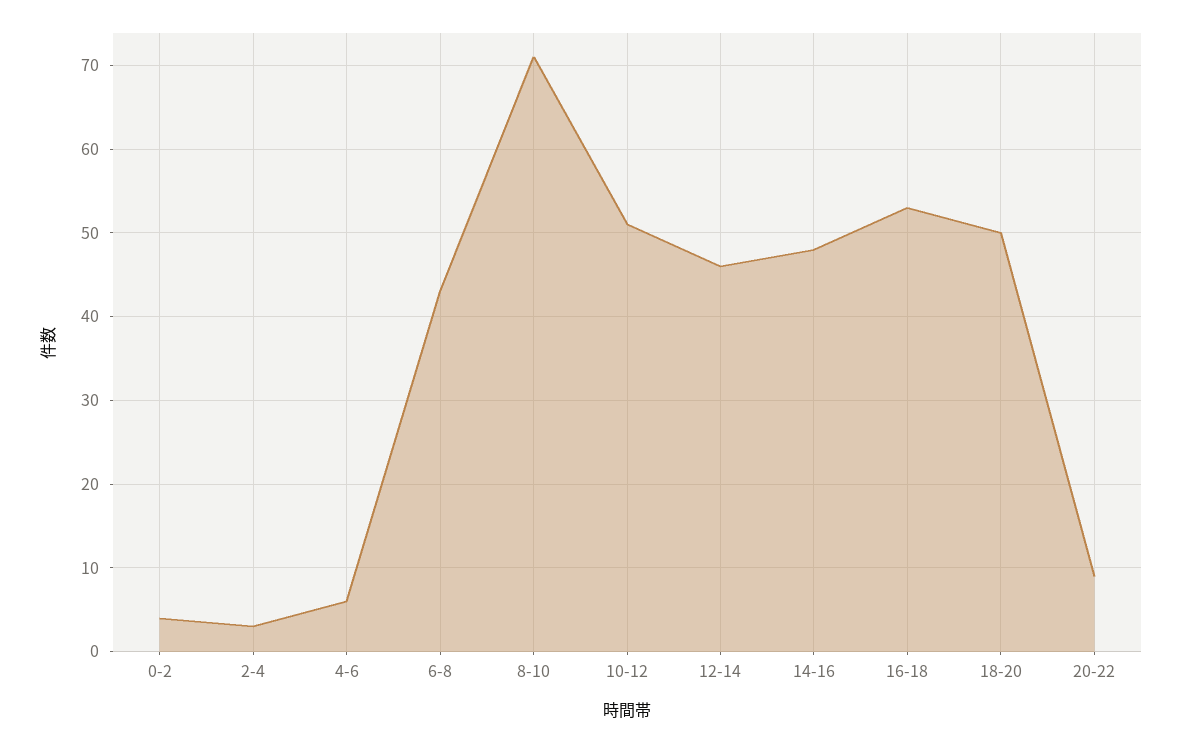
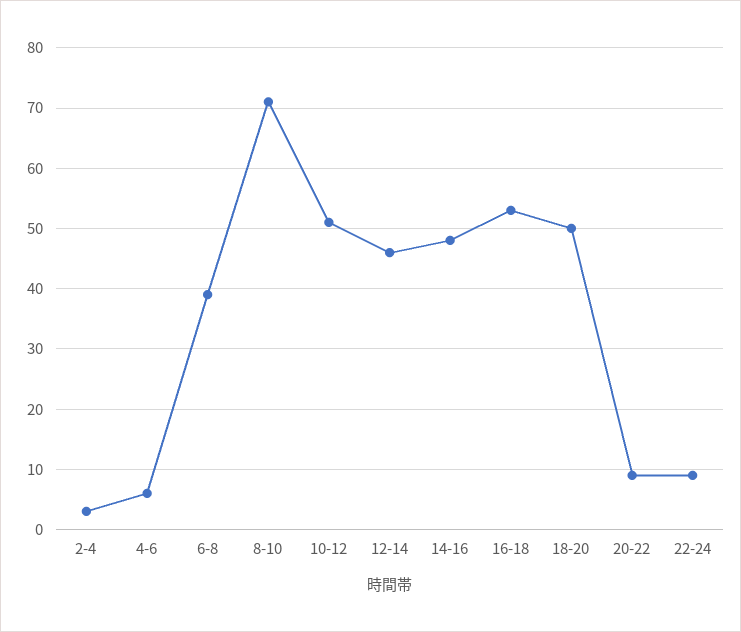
0-2: 4 -> none
6-8: 43 -> 39
22-24: none -> 9

